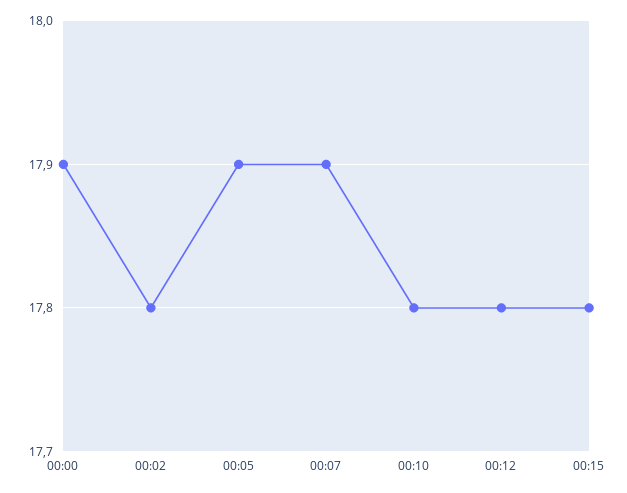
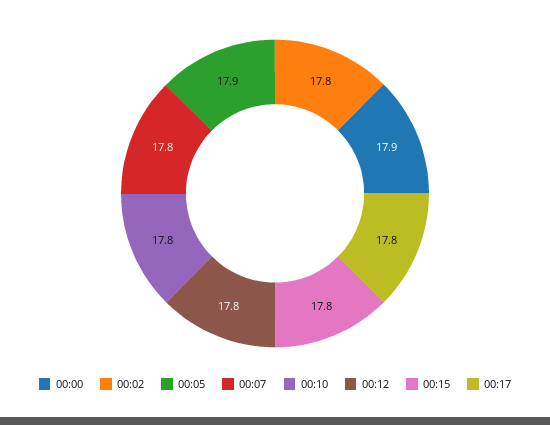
00:07: 17.9 -> 17.8
00:17: none -> 17.8

